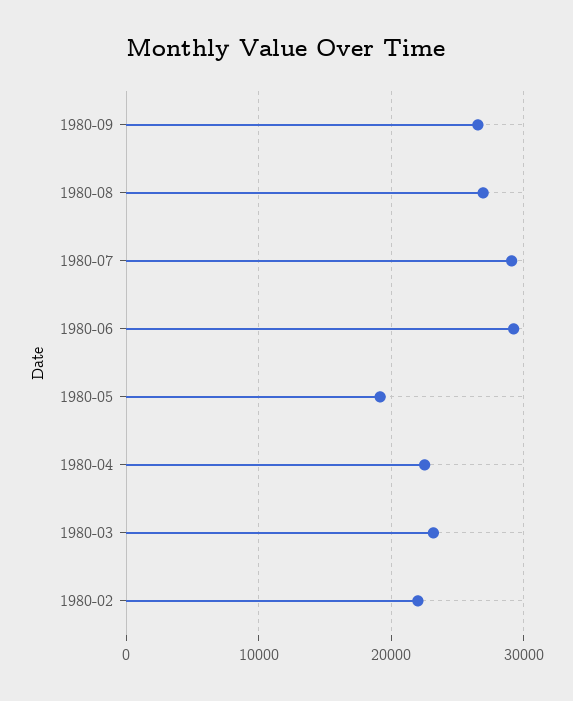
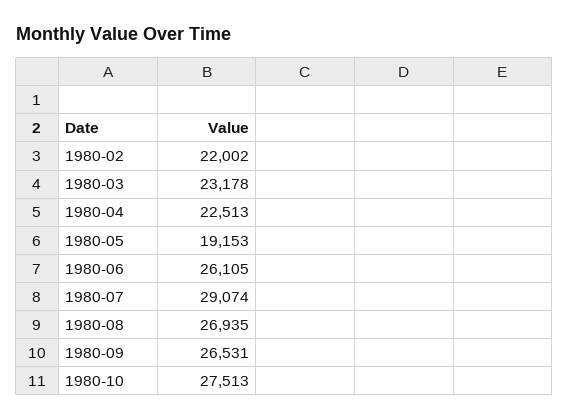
1980-06: 29000 -> 26105
1980-10: none -> 27513

